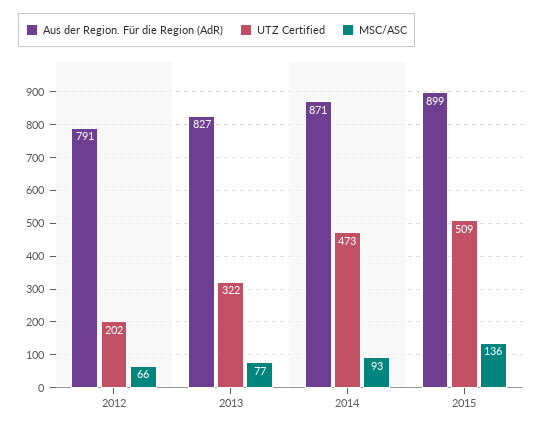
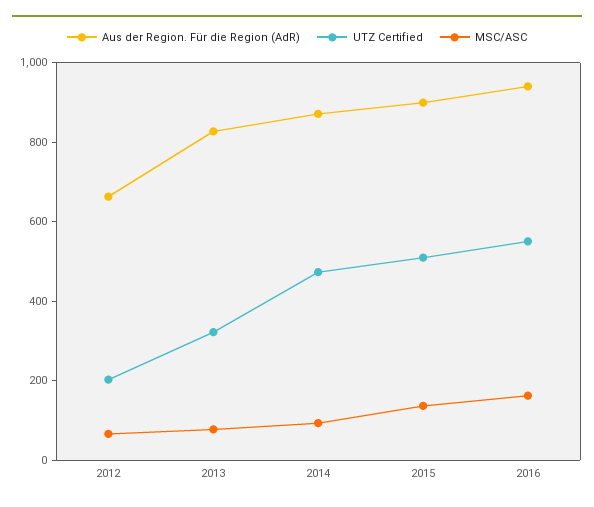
Aus der Region. Für die Region (AdR), 2012: 791 -> 650
Aus der Region. Für die Region (AdR), 2016: none -> 950
UTZ Certified, 2016: none -> 550
MSC/ASC, 2016: none -> 150

